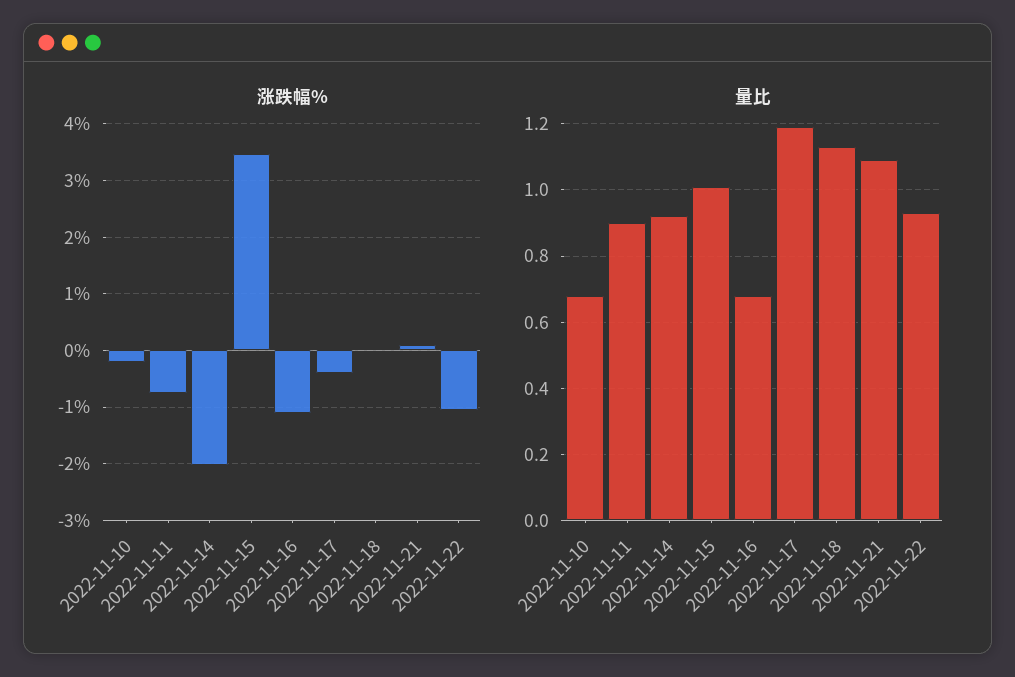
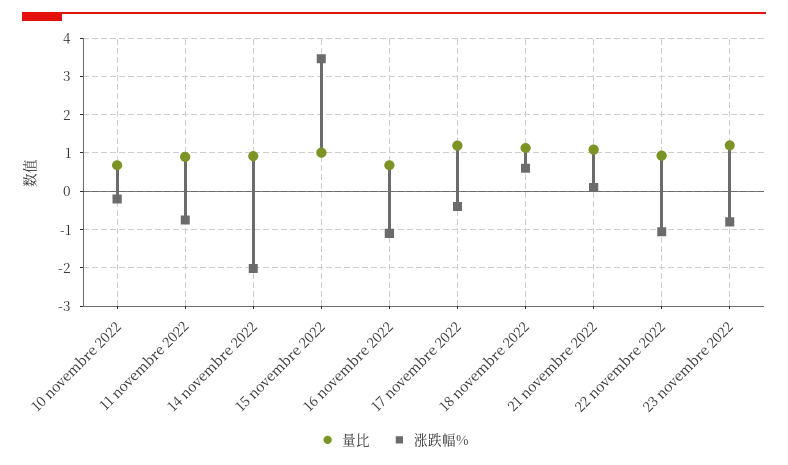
涨跌幅%, 2022-11-18: 0 -> 0.6
量比, 23 novembre 2022: none -> 1.2
涨跌幅%, 23 novembre 2022: none -> -0.8

